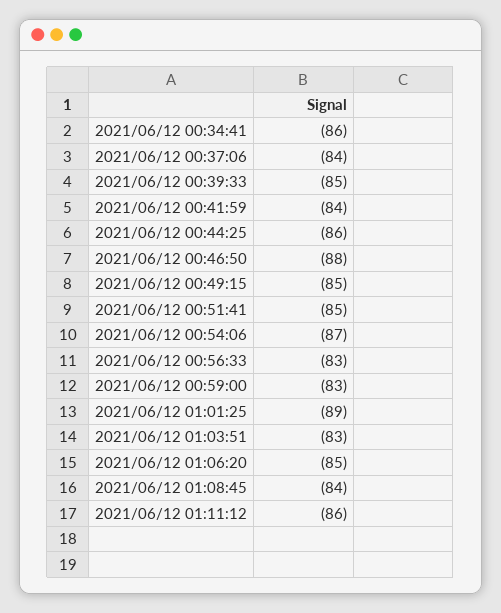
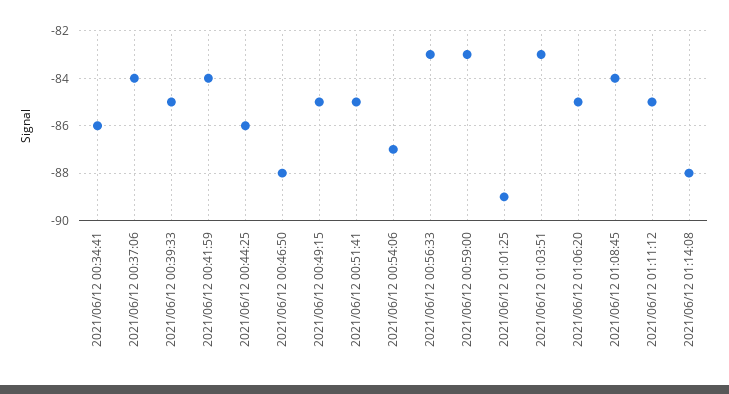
2021/06/12 01:11:12: -86 -> -85
2021/06/12 01:14:08: none -> -88

